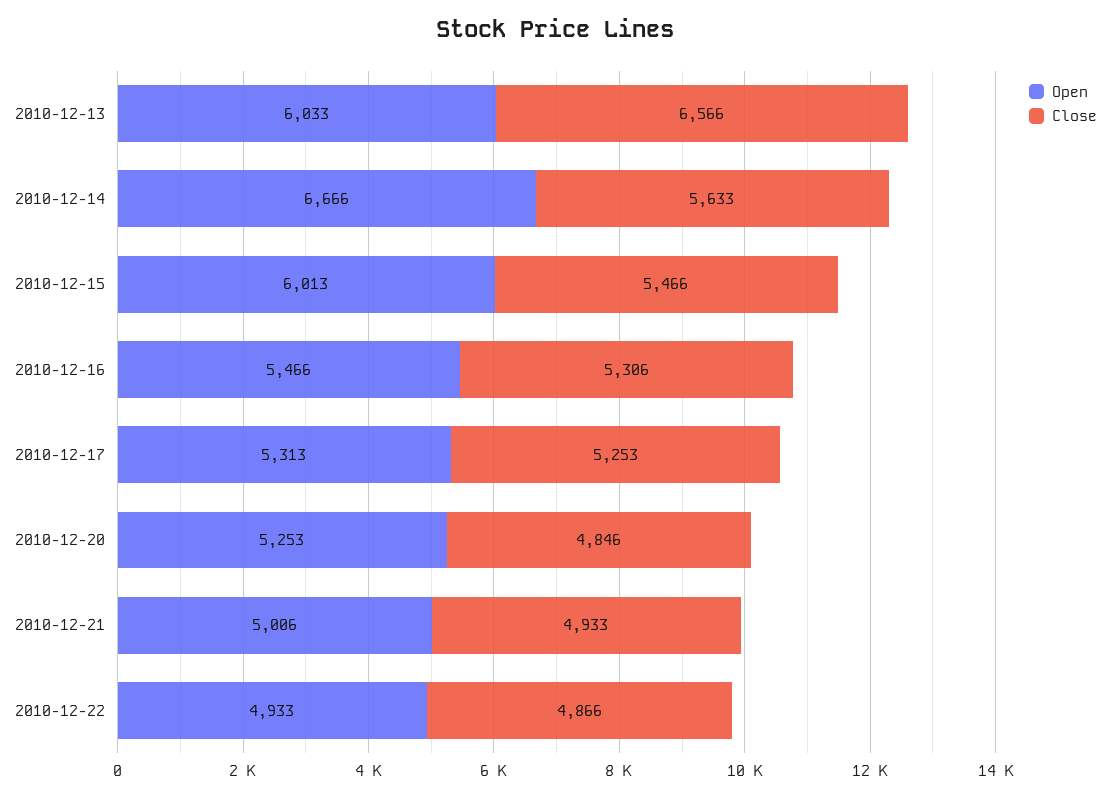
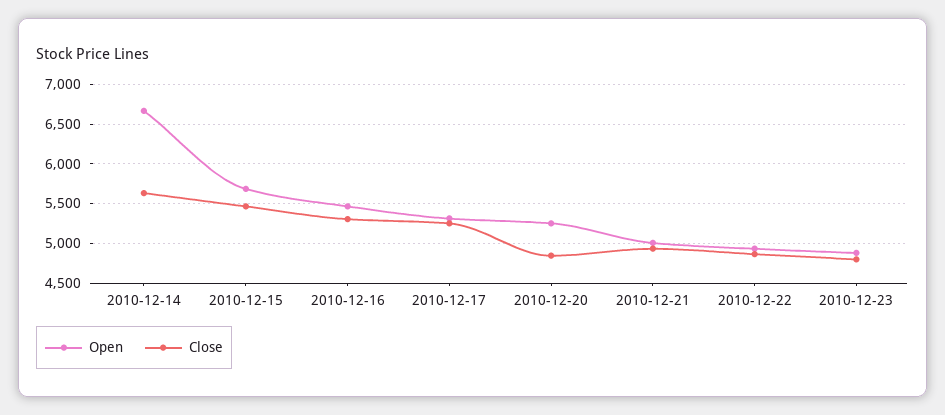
Open, 2010-12-13: 6033 -> none
Close, 2010-12-13: 6566 -> none
Open, 2010-12-15: 6013 -> 5700
Open, 2010-12-23: none -> 4900
Close, 2010-12-23: none -> 4800

